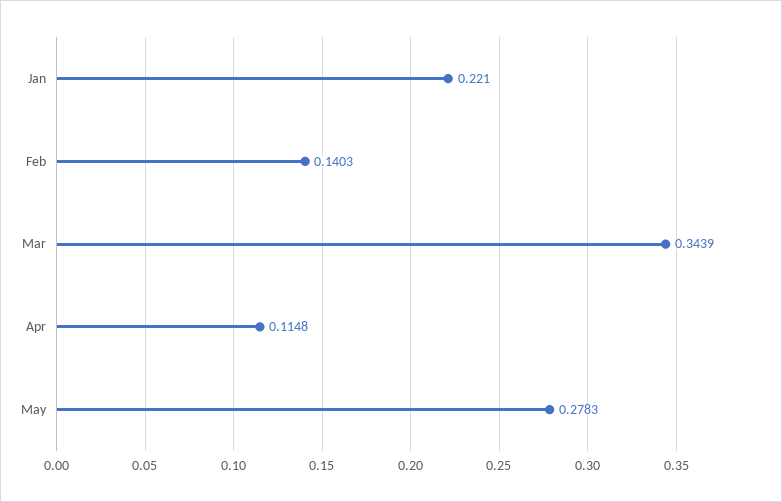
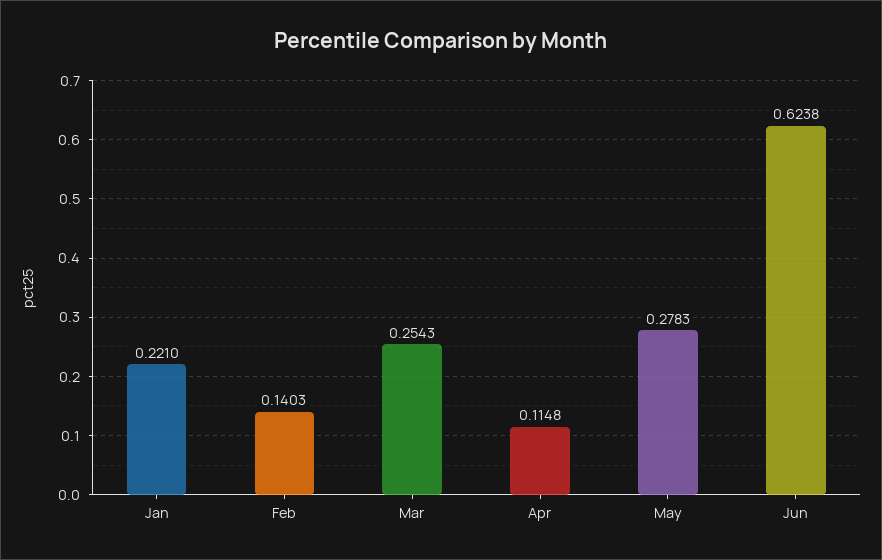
Mar: 0.3439 -> 0.2543
Jun: none -> 0.6238

